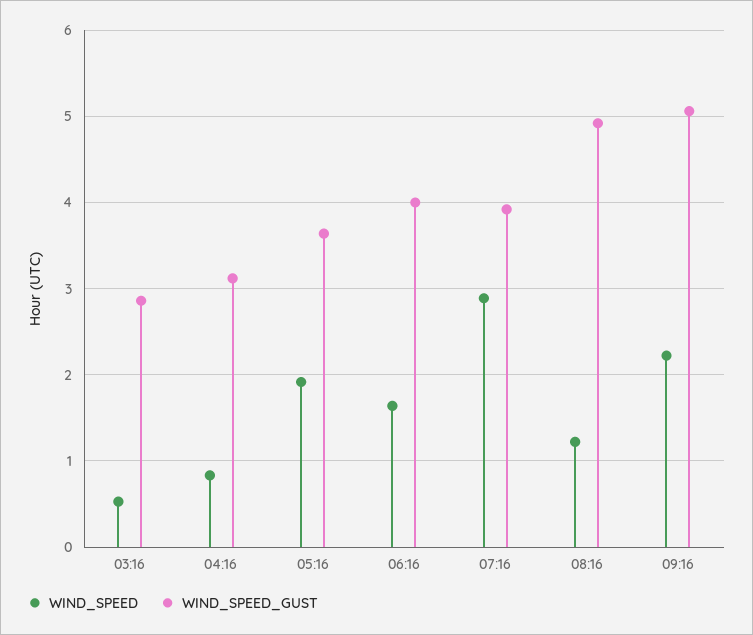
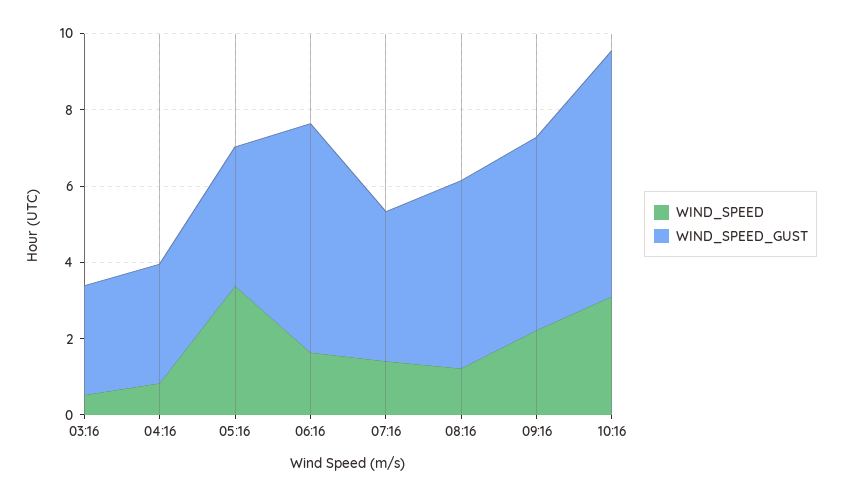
WIND_SPEED, 05:16: 1.9 -> 3.5
WIND_SPEED_GUST, 06:16: 4 -> 6
WIND_SPEED, 07:16: 2.9 -> 1.5
WIND_SPEED, 10:16: none -> 3
WIND_SPEED_GUST, 10:16: none -> 6.5

